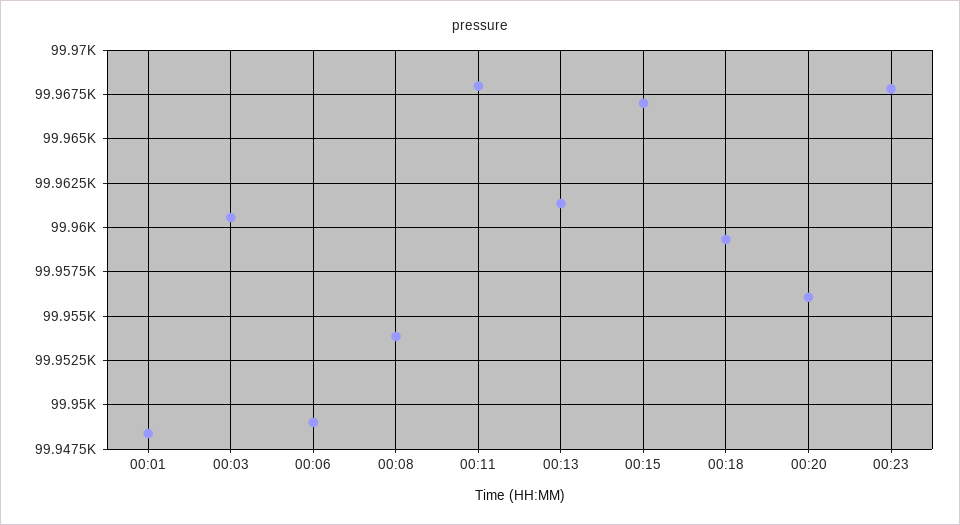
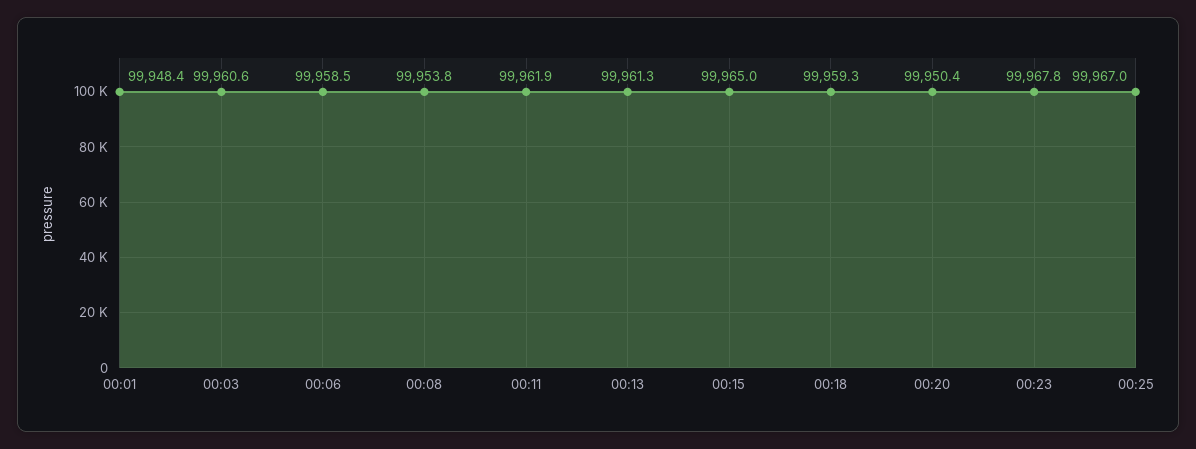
00:06: 99949 -> 99958.5
00:11: 99968 -> 99961.9
00:15: 99967 -> 99965
00:20: 99956 -> 99950.4
00:25: none -> 99967

